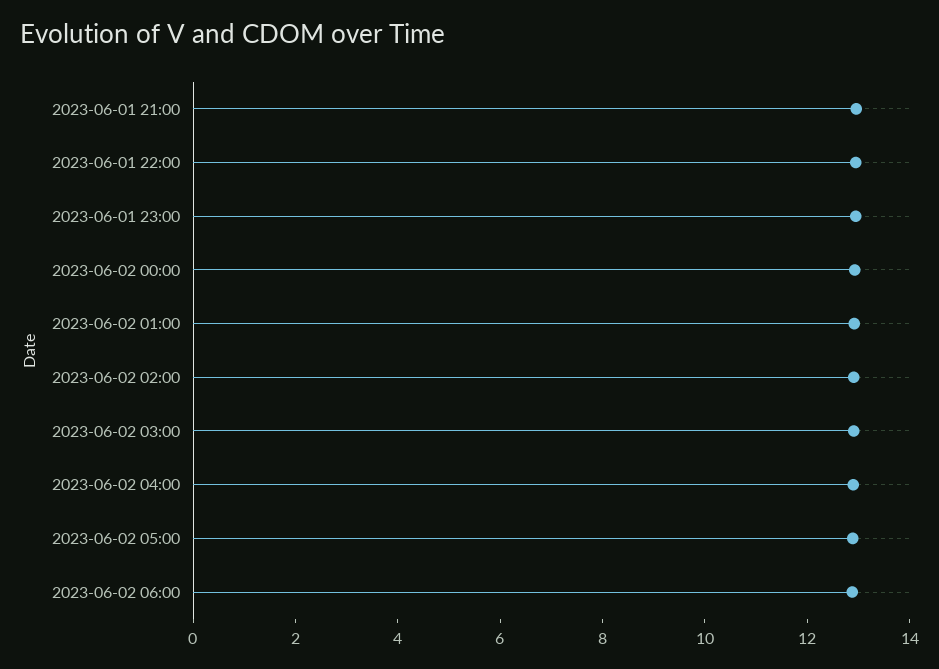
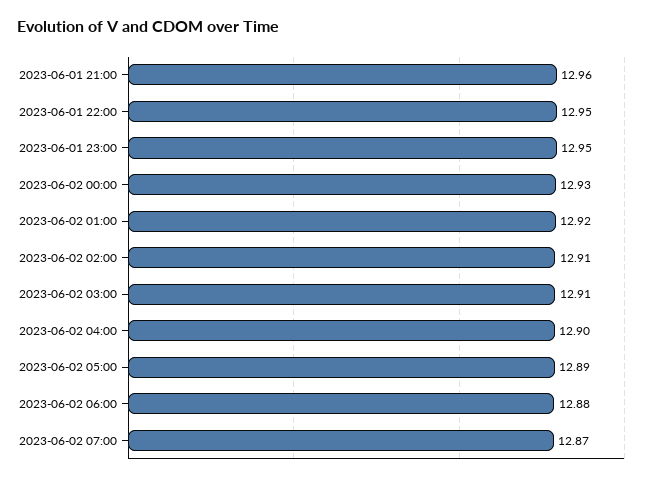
2023-06-02 07:00: none -> 12.87

